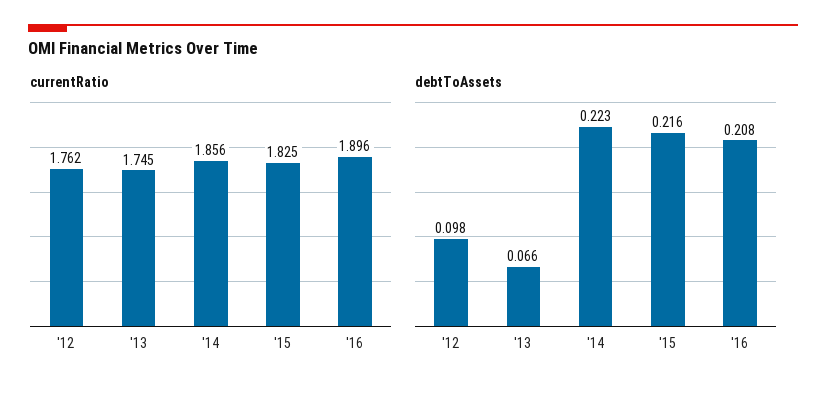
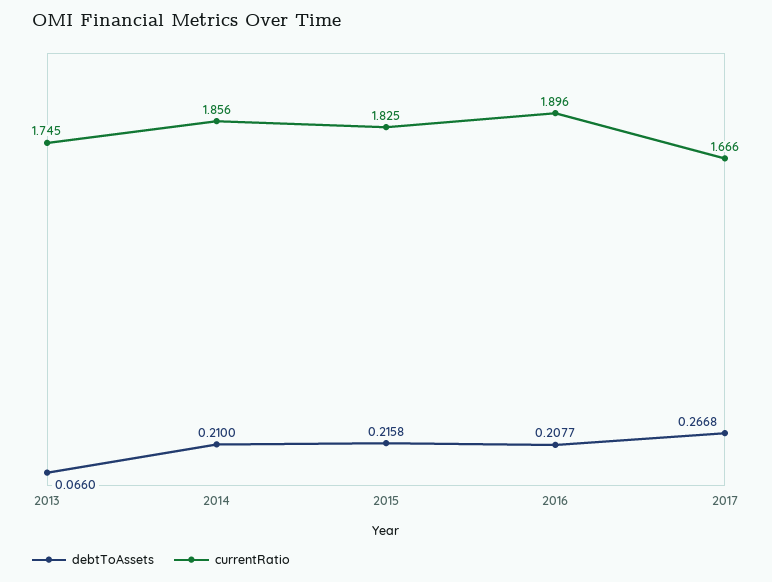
currentRatio, '12: 1.762 -> none
debtToAssets, '12: 0.098 -> none
debtToAssets, '14: 0.223 -> 0.21
debtToAssets, 2017: none -> 0.2668
currentRatio, 2017: none -> 1.666

